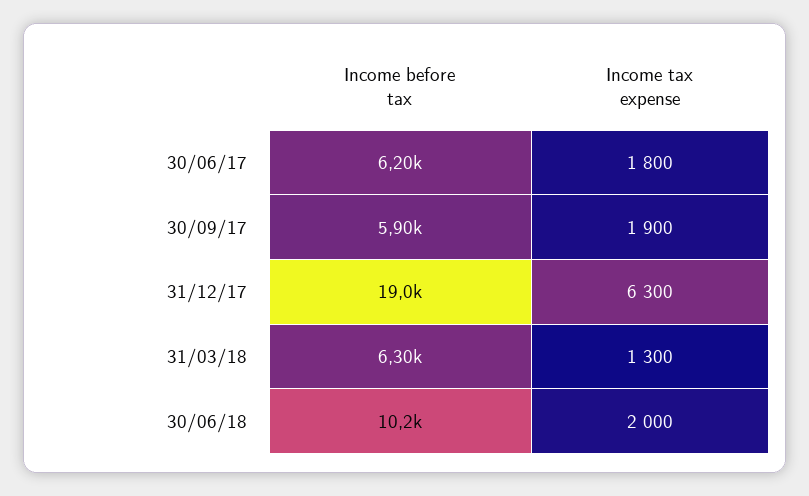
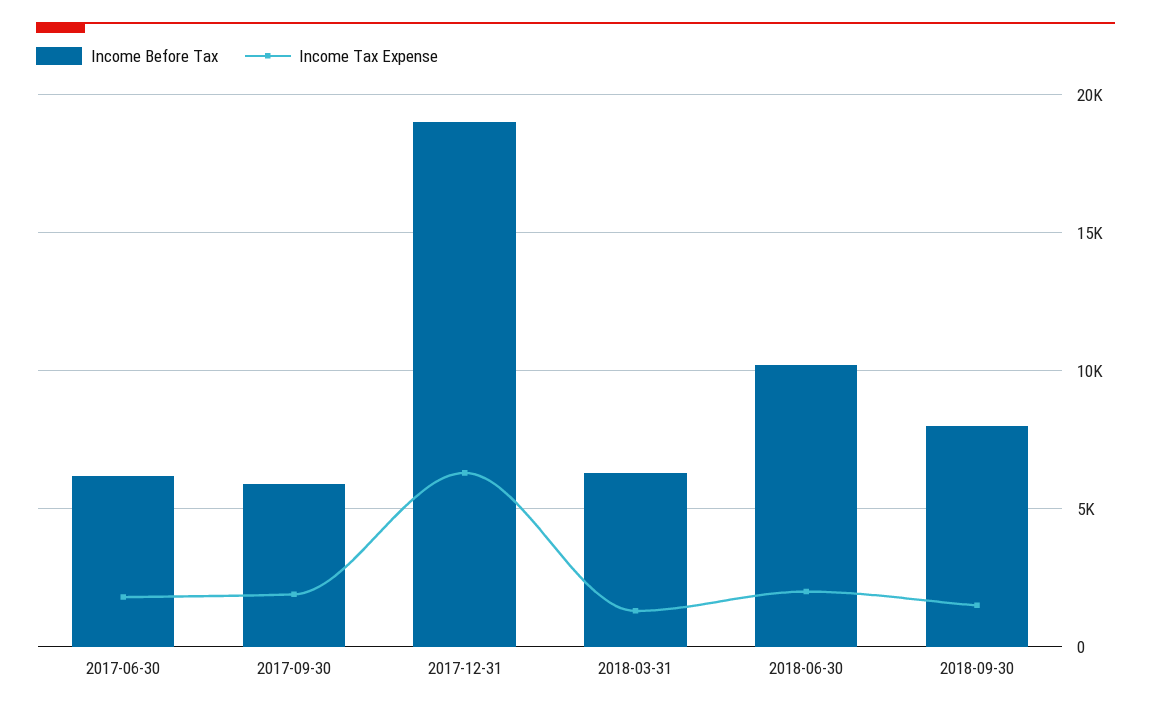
Income before tax, 2018-09-30: none -> 8000
Income tax expense, 2018-09-30: none -> 1500

